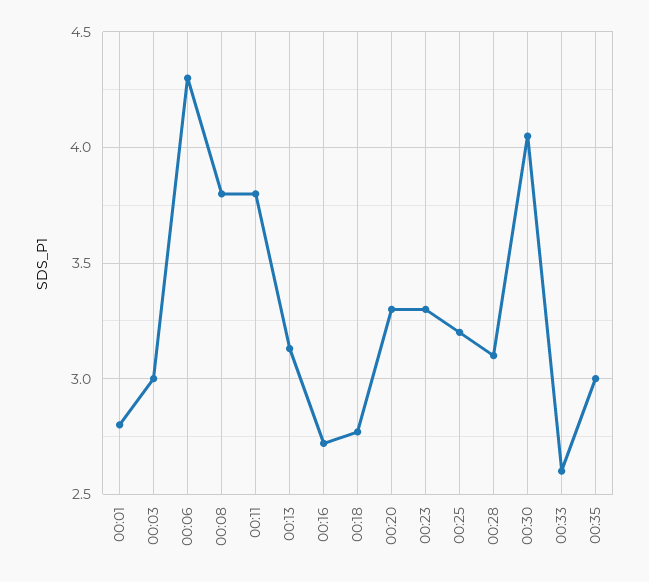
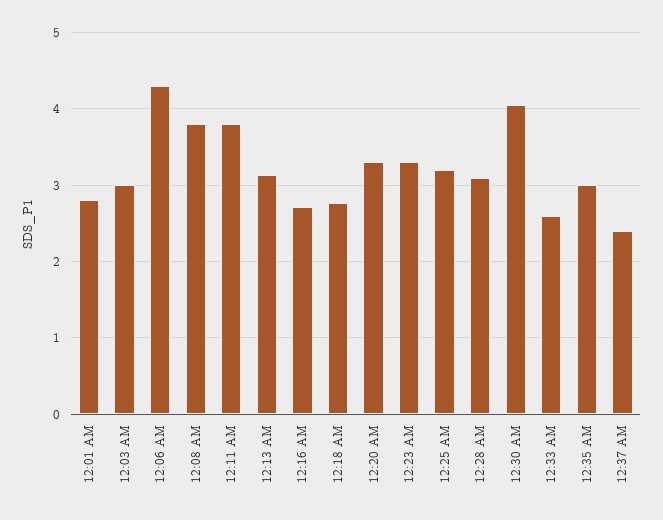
12:37 AM: none -> 2.4

